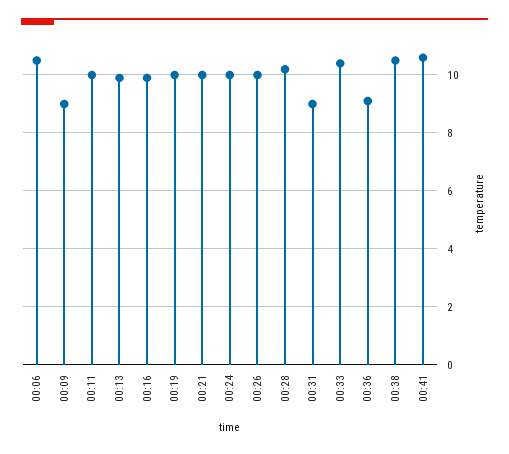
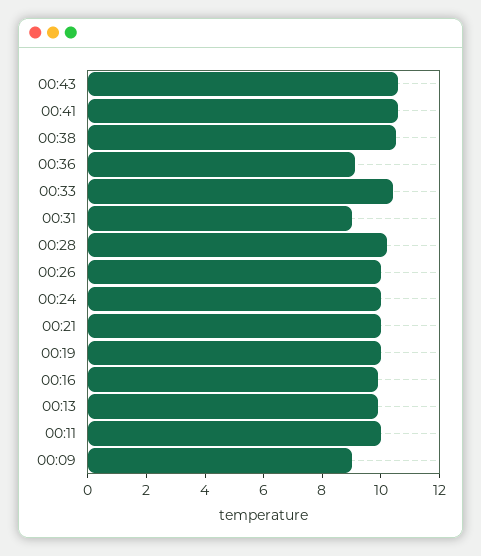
00:06: 10.5 -> none
00:43: none -> 10.5

